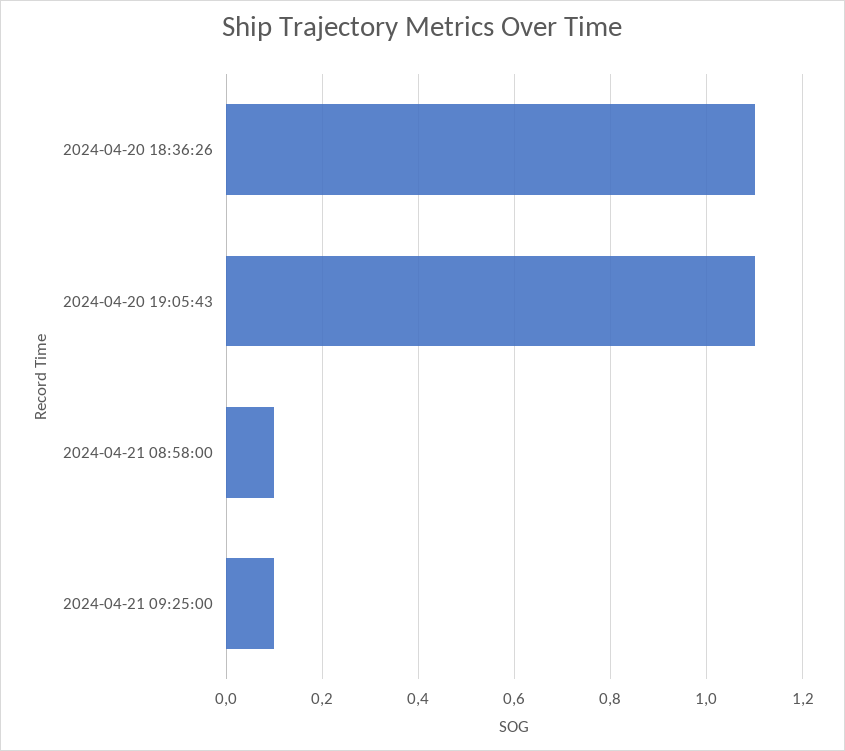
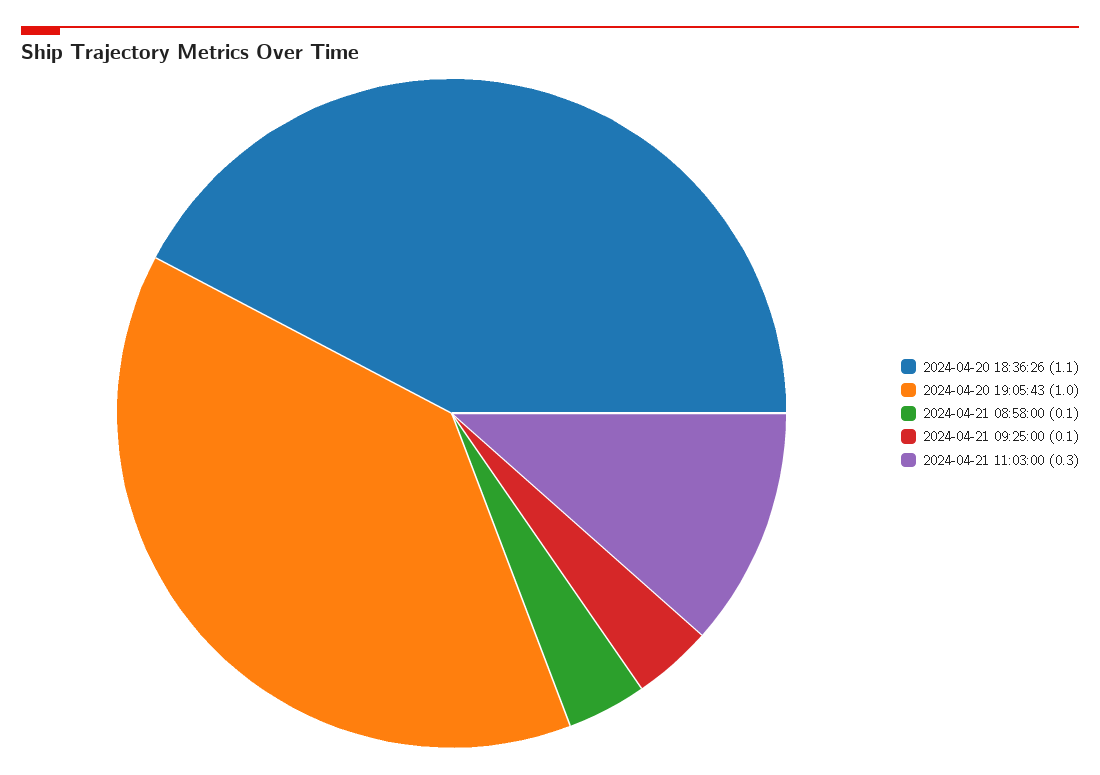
2024-04-20 19:05:43: 1.1 -> 1
2024-04-21 11:03:00: none -> 0.3

